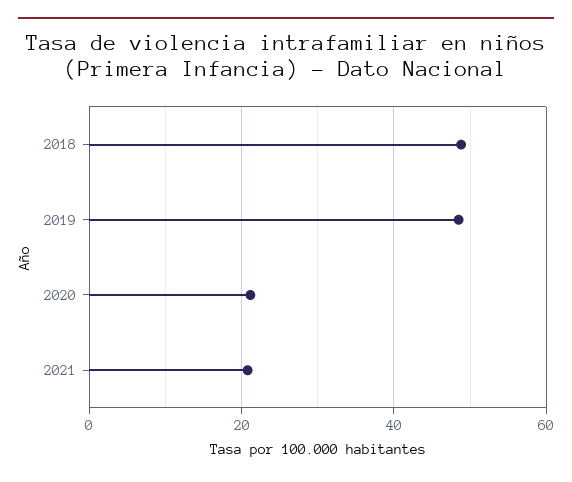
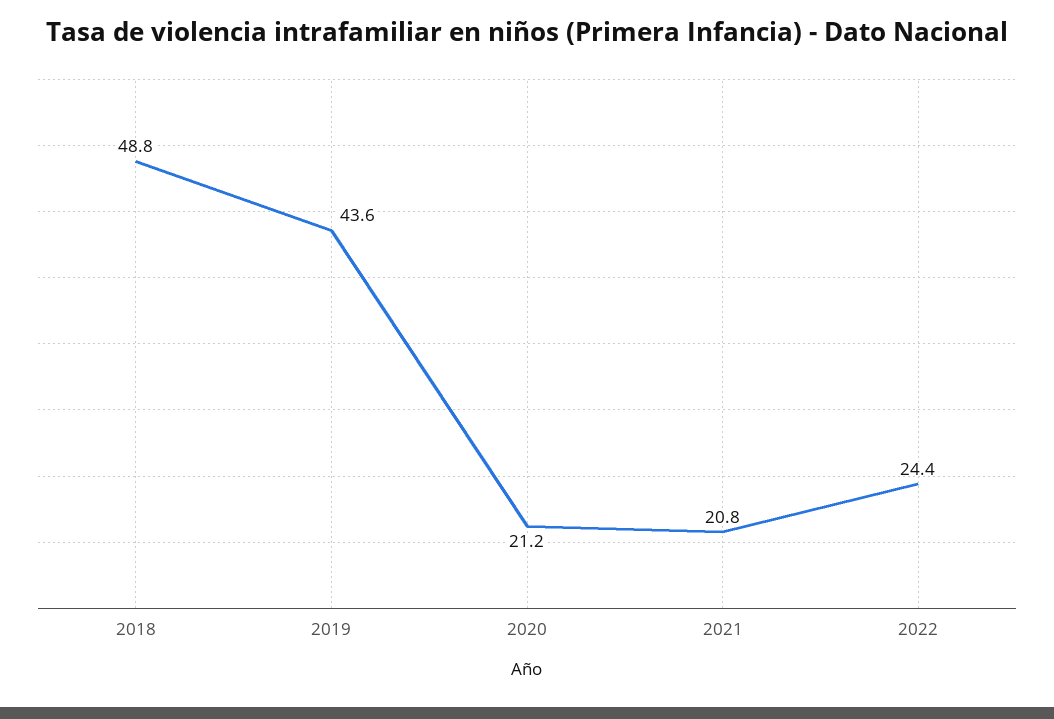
2019: 48 -> 43.6
2022: none -> 24.4

